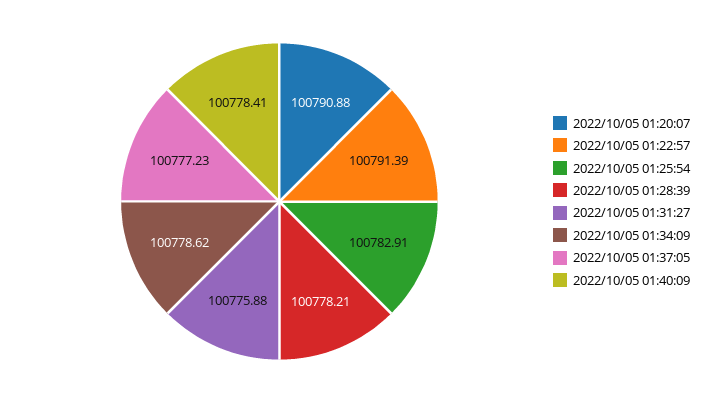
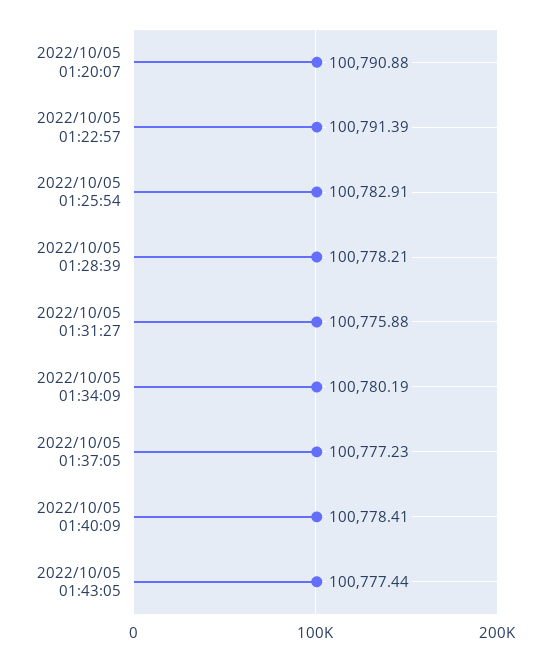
2022/10/05 01:34:09: 100778.62 -> 100780.19
2022/10/05 01:43:05: none -> 100777.44

